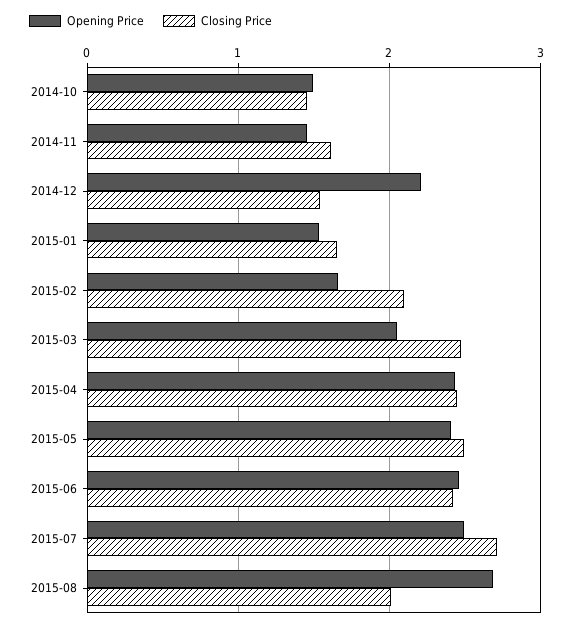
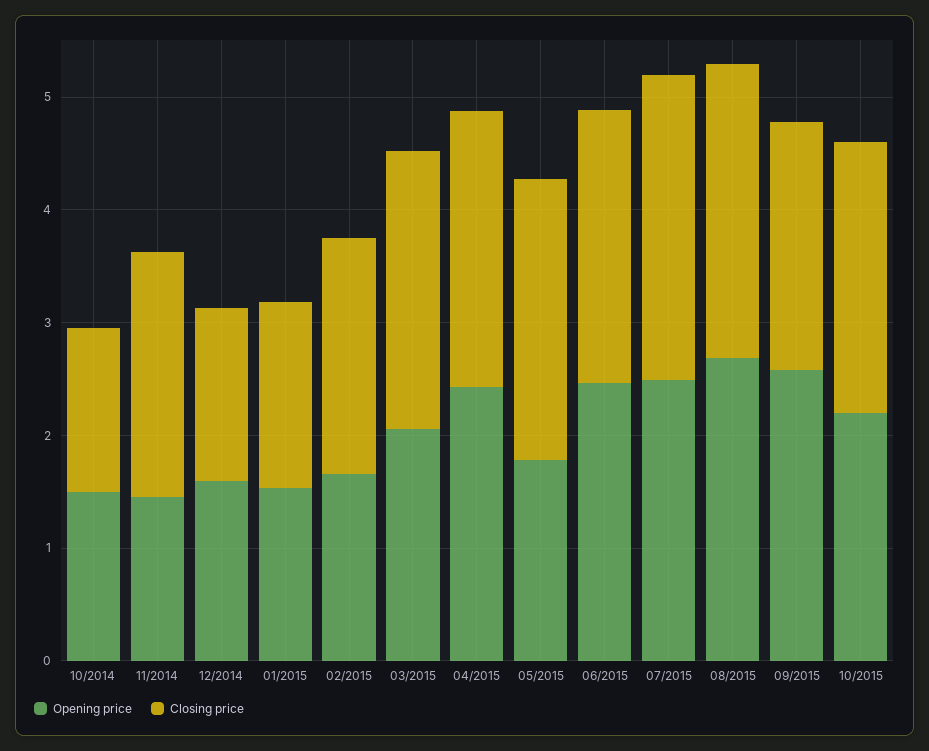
Closing Price, 2014-11: 1.6 -> 2.2
Opening Price, 2014-12: 2.2 -> 1.6
Opening Price, 2015-05: 2.4 -> 1.8
Closing Price, 2015-08: 2 -> 2.6
Opening Price, 09/2015: none -> 2.6
Closing Price, 09/2015: none -> 2.2
Opening Price, 10/2015: none -> 2.2
Closing Price, 10/2015: none -> 2.4

